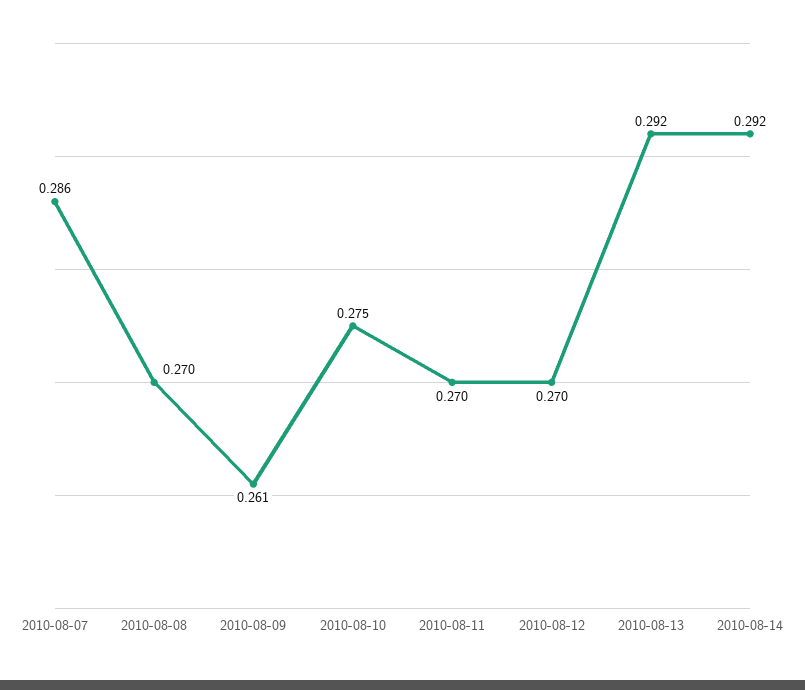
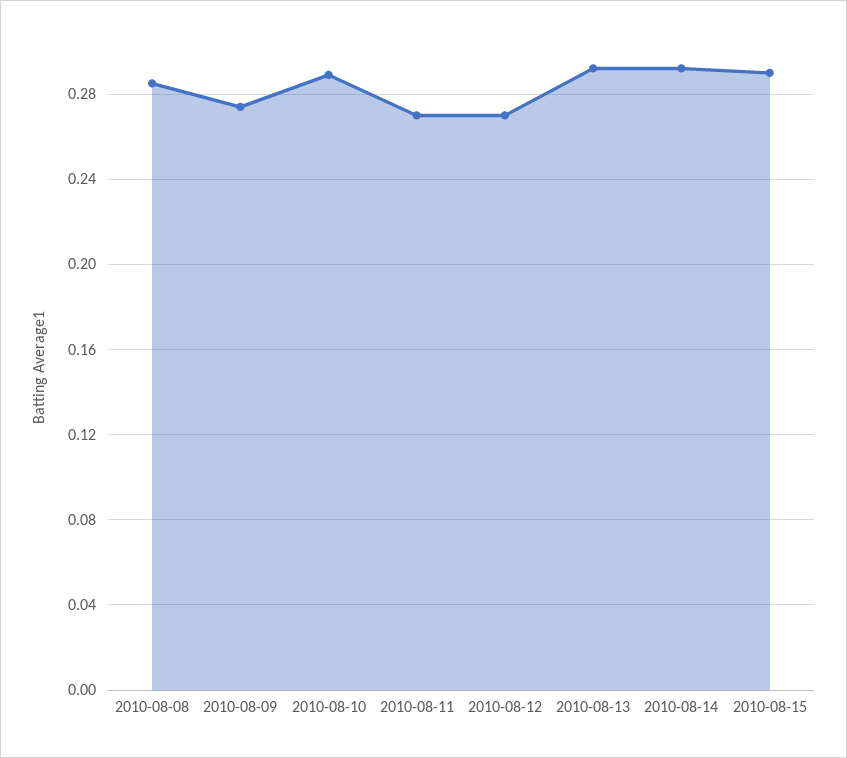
2010-08-07: 0.286 -> none
2010-08-08: 0.27 -> 0.285
2010-08-09: 0.261 -> 0.275
2010-08-10: 0.275 -> 0.29
2010-08-15: none -> 0.29

